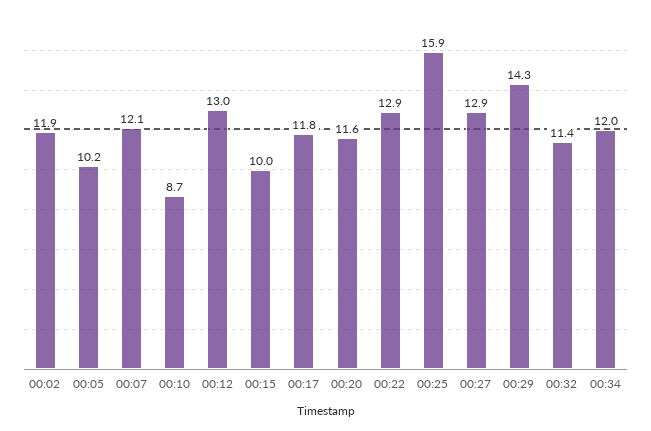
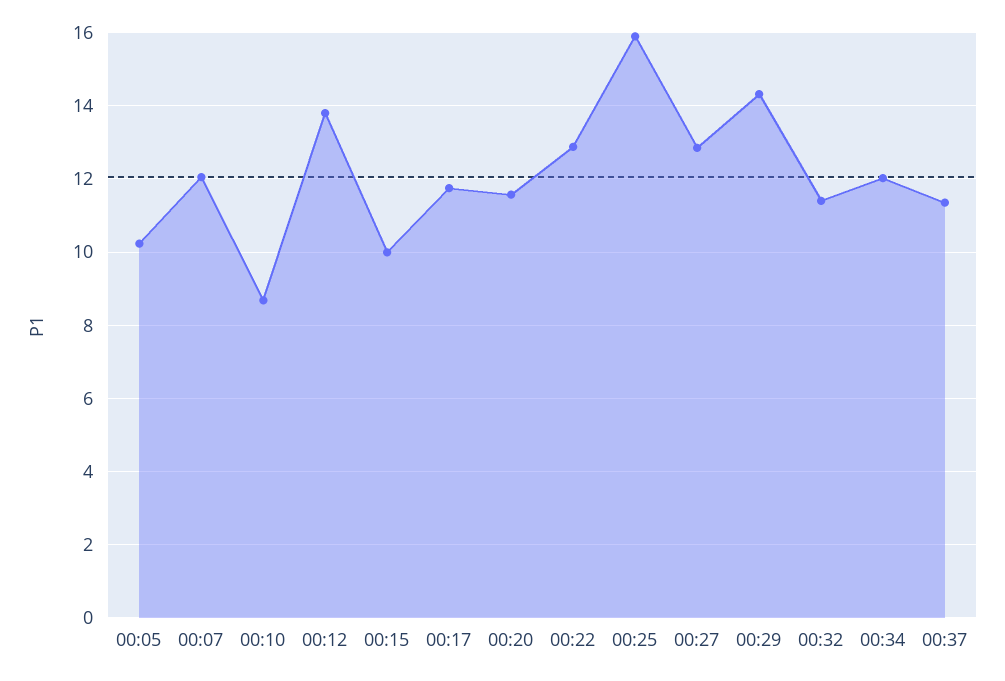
00:02: 11.9 -> none
00:12: 13 -> 13.8
00:37: none -> 11.4

